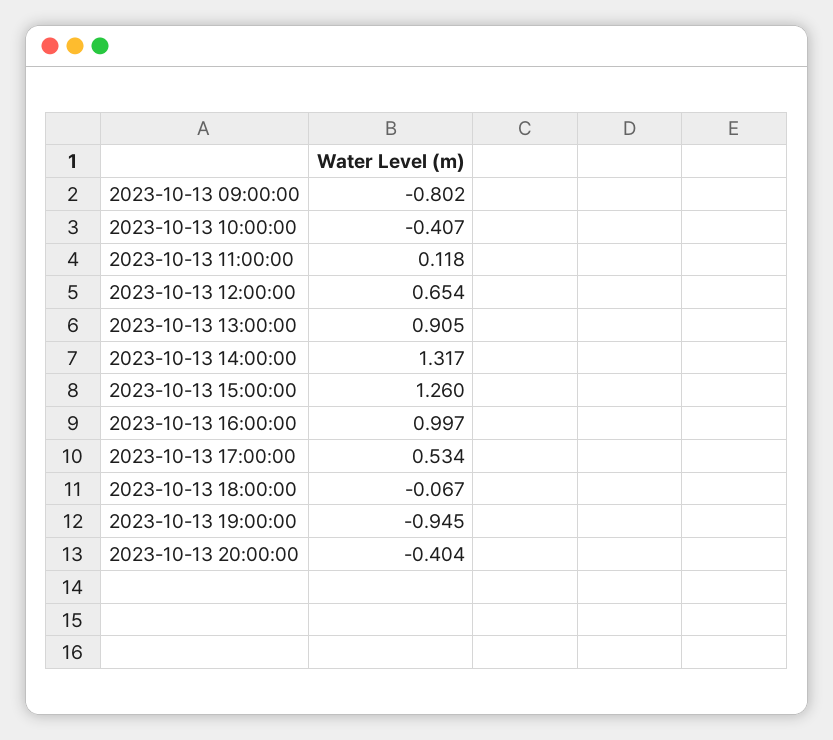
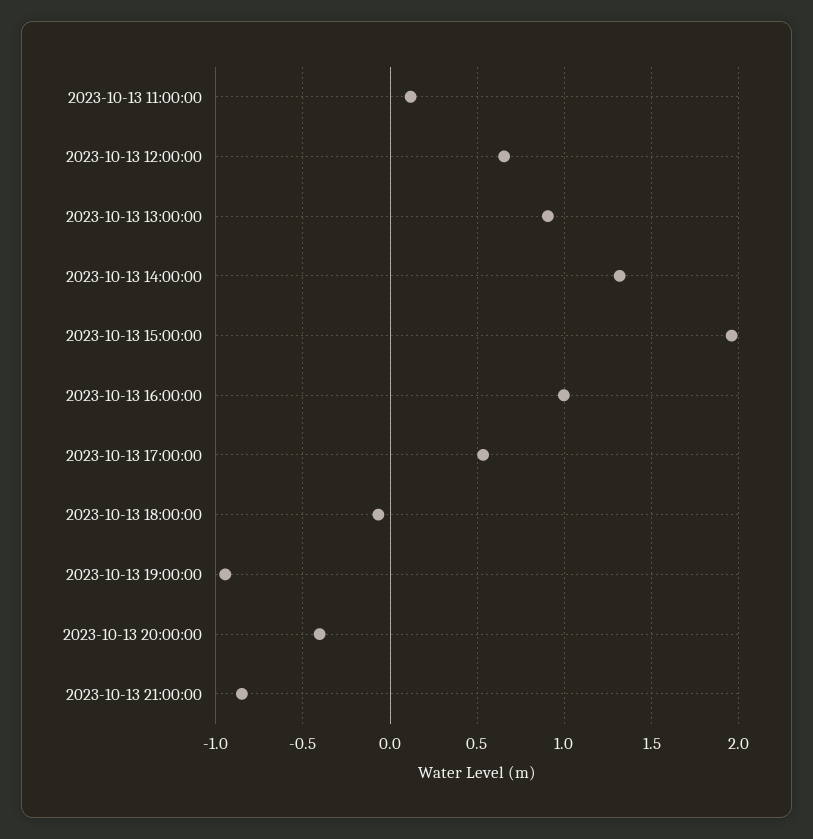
2023-10-13 09:00:00: -0.802 -> none
2023-10-13 10:00:00: -0.407 -> none
2023-10-13 15:00:00: 1.26 -> 1.95
2023-10-13 21:00:00: none -> -0.85

